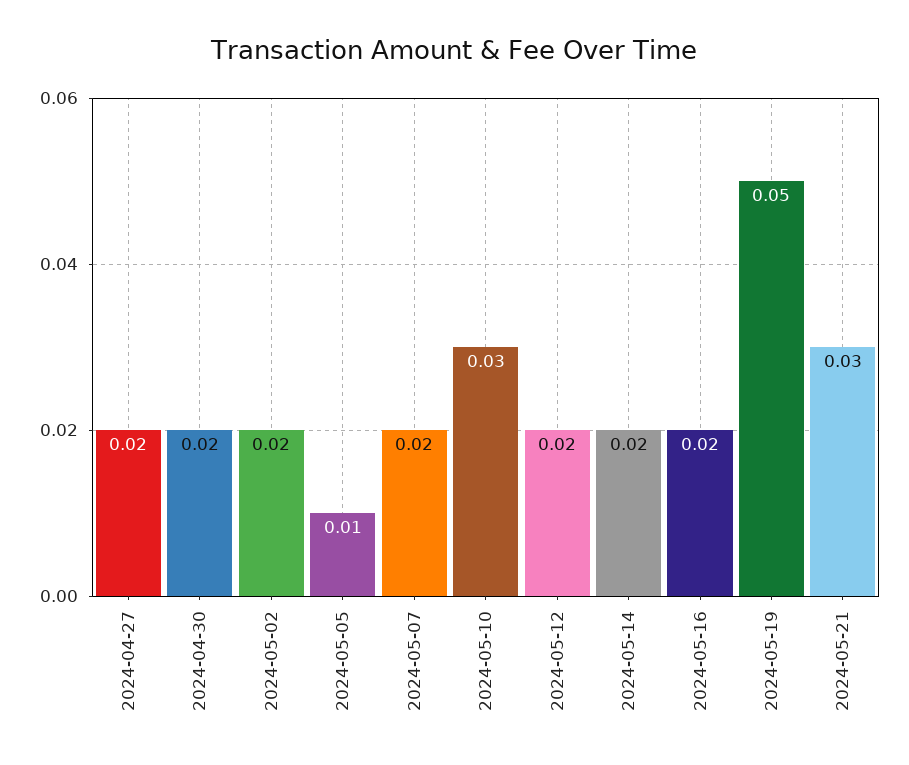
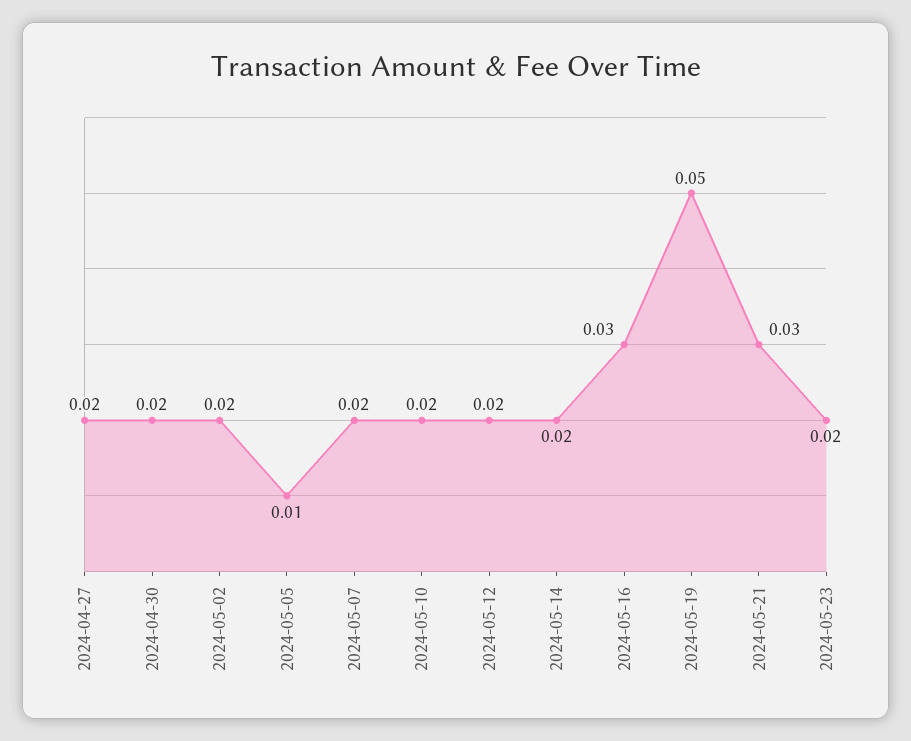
2024-05-10: 0.03 -> 0.02
2024-05-16: 0.02 -> 0.03
2024-05-23: none -> 0.02

